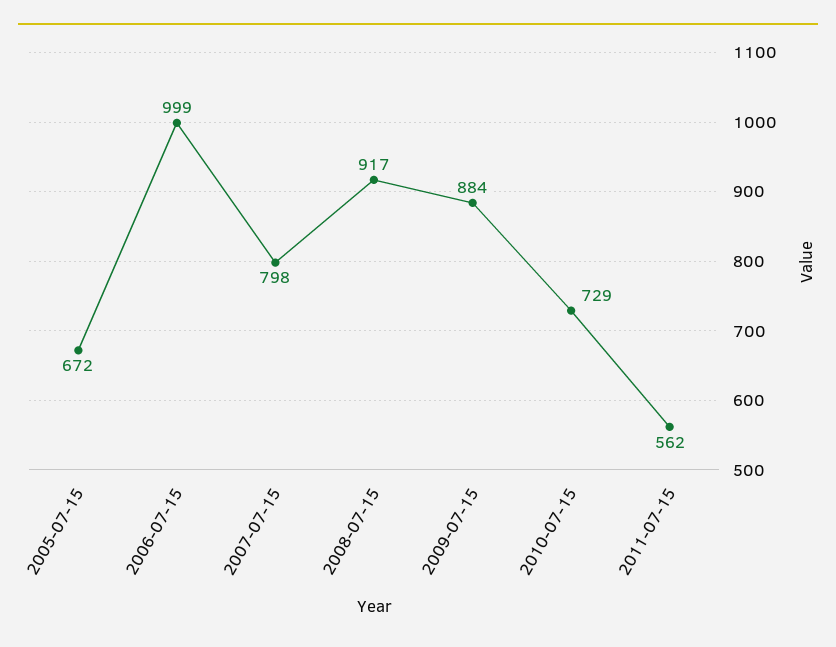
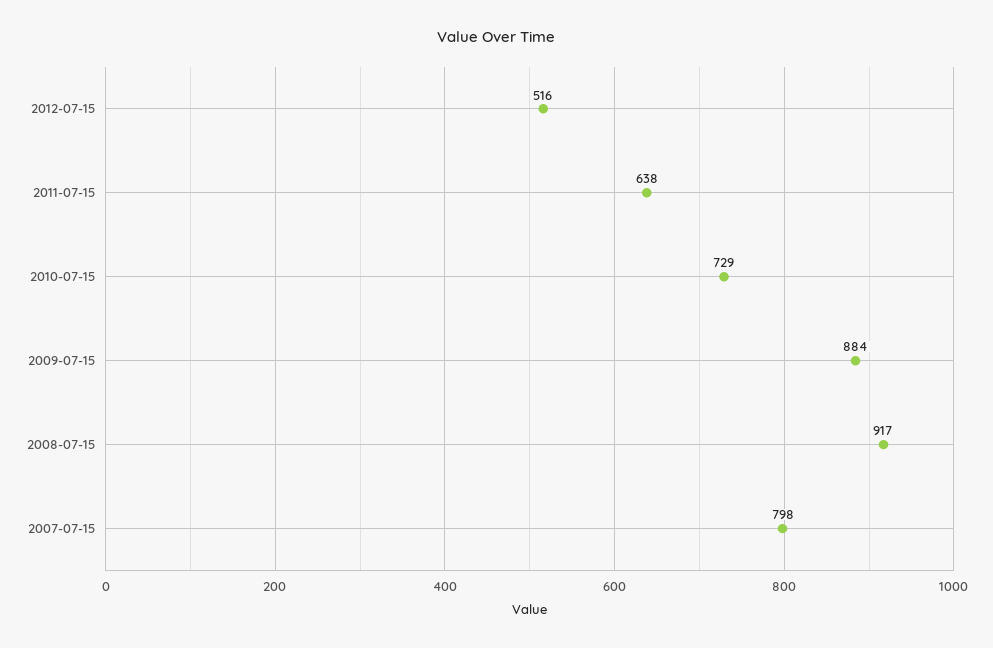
2005-07-15: 672 -> none
2006-07-15: 999 -> none
2011-07-15: 562 -> 638
2012-07-15: none -> 516

